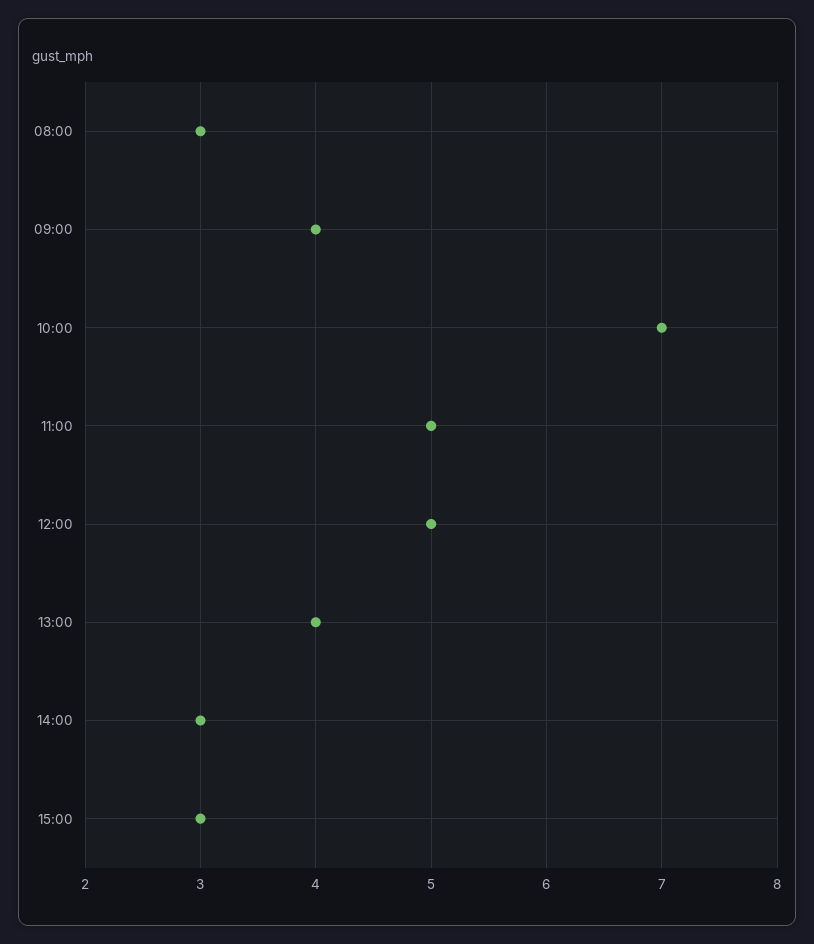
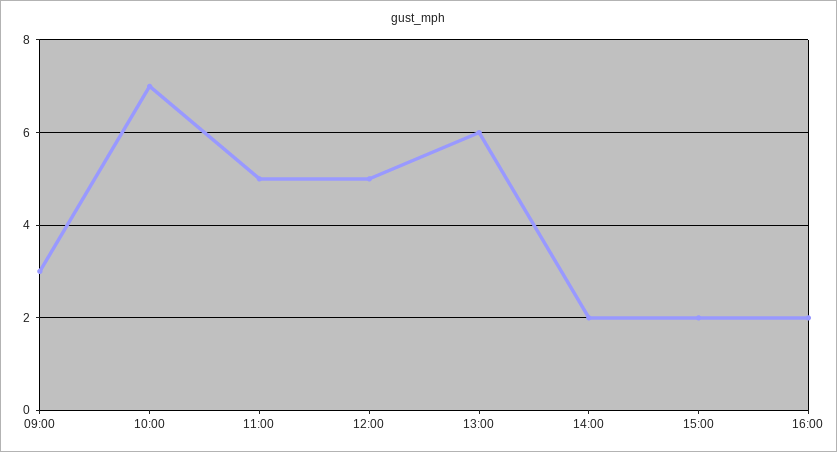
08:00: 3 -> none
09:00: 4 -> 3
13:00: 4 -> 6
14:00: 3 -> 2
15:00: 3 -> 2
16:00: none -> 2

